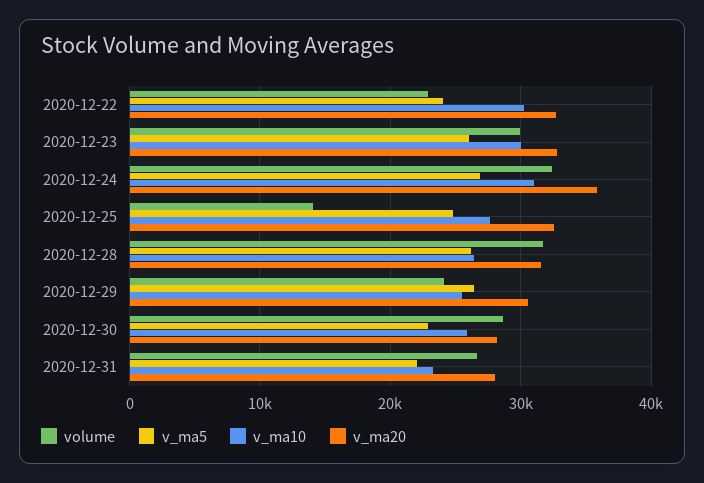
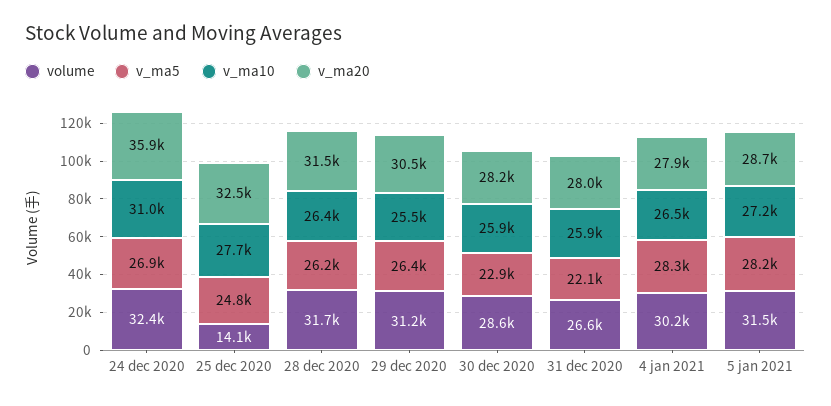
volume, 2020-12-22: 23000 -> none
v_ma5, 2020-12-22: 24000 -> none
v_ma10, 2020-12-22: 30000 -> none
v_ma20, 2020-12-22: 33000 -> none
volume, 2020-12-23: 30000 -> none
v_ma5, 2020-12-23: 26000 -> none
v_ma10, 2020-12-23: 30000 -> none
v_ma20, 2020-12-23: 33000 -> none
volume, 2020-12-29: 24000 -> 31200
v_ma10, 2020-12-31: 23000 -> 25900
volume, 4 jan 2021: none -> 30200
v_ma5, 4 jan 2021: none -> 28300
v_ma10, 4 jan 2021: none -> 26500
v_ma20, 4 jan 2021: none -> 27900
volume, 5 jan 2021: none -> 31500
v_ma5, 5 jan 2021: none -> 28200
v_ma10, 5 jan 2021: none -> 27200
v_ma20, 5 jan 2021: none -> 28700

